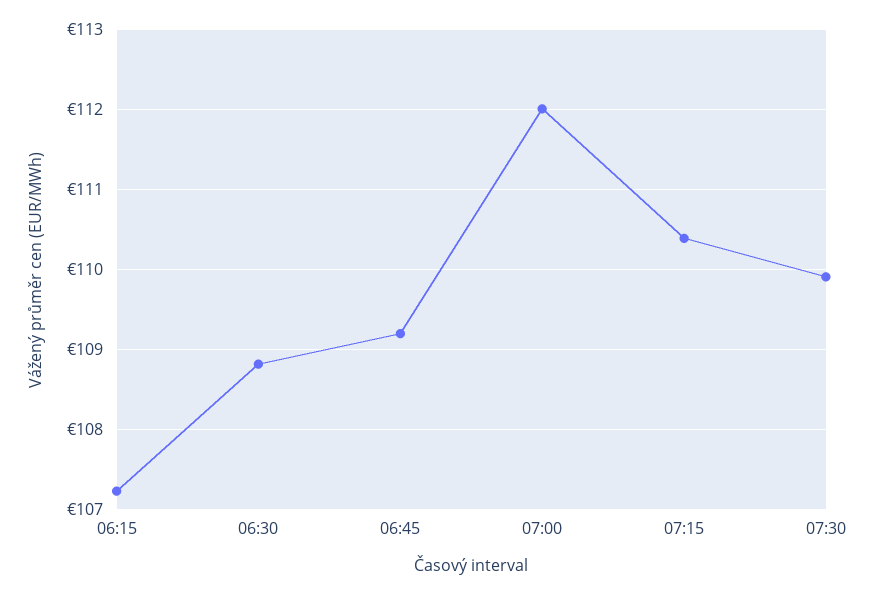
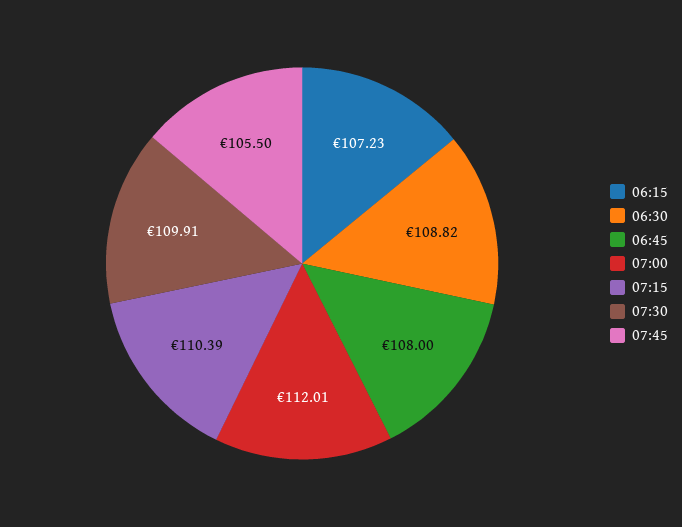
06:45: 109.2 -> 108
07:45: none -> 105.5

